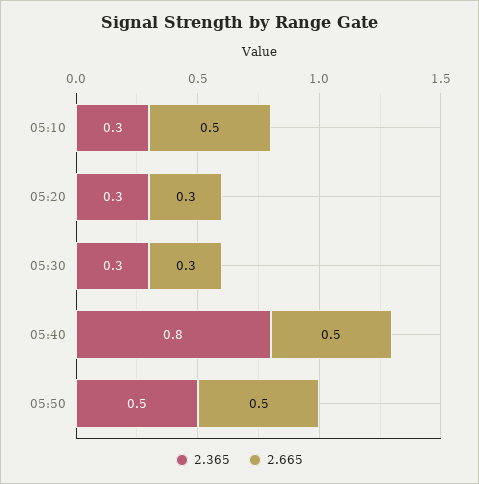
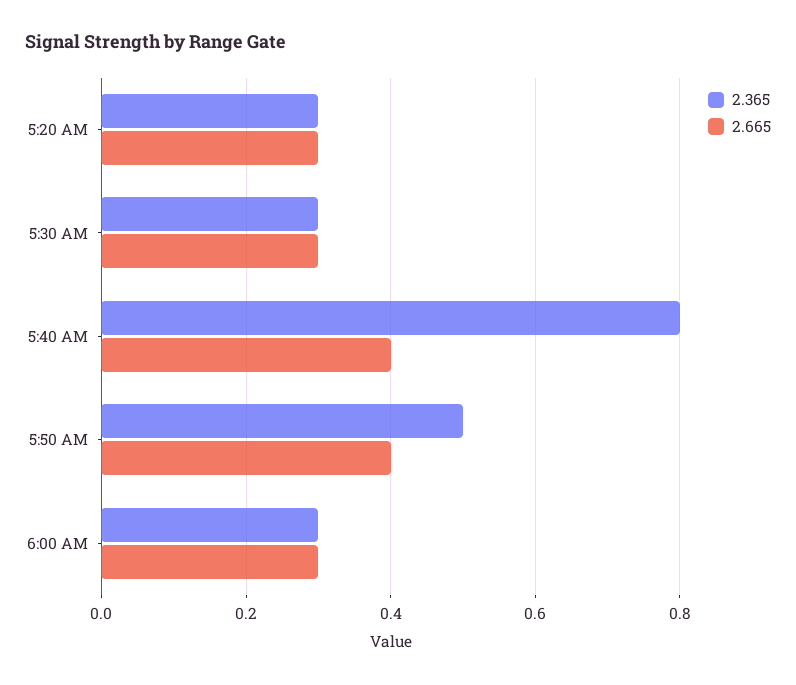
2.365, 05:10: 0.3 -> none
2.665, 05:10: 0.5 -> none
2.665, 05:40: 0.5 -> 0.4
2.665, 05:50: 0.5 -> 0.4
2.365, 6:00 AM: none -> 0.3
2.665, 6:00 AM: none -> 0.3

